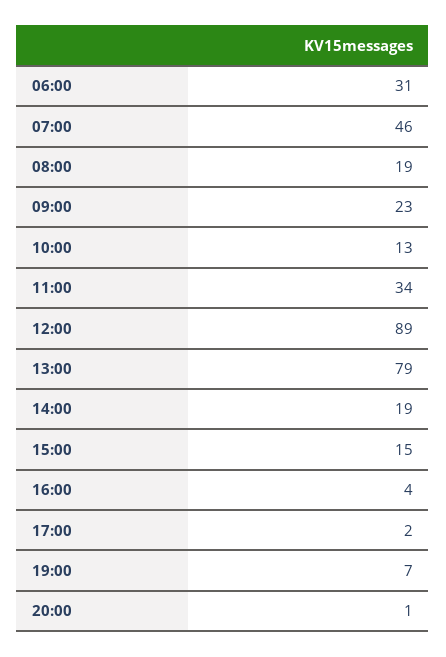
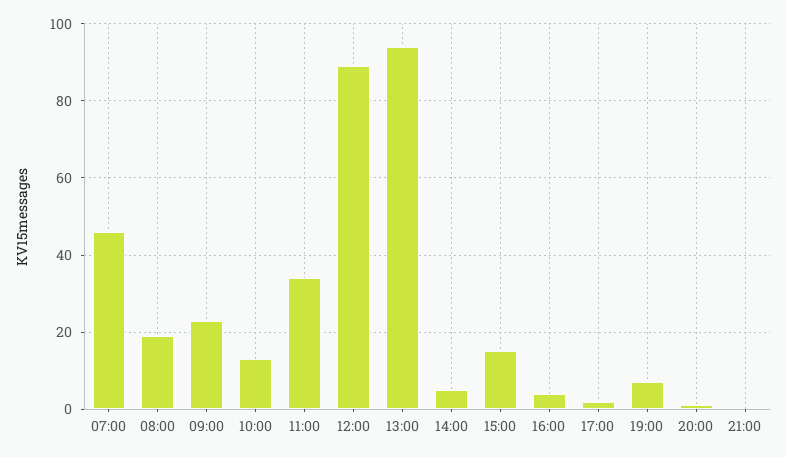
06:00: 31 -> none
13:00: 79 -> 95
14:00: 19 -> 5
21:00: none -> 0

